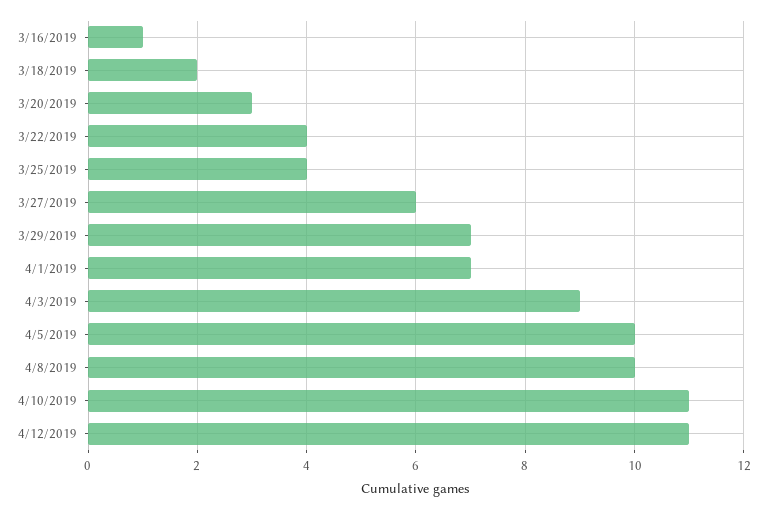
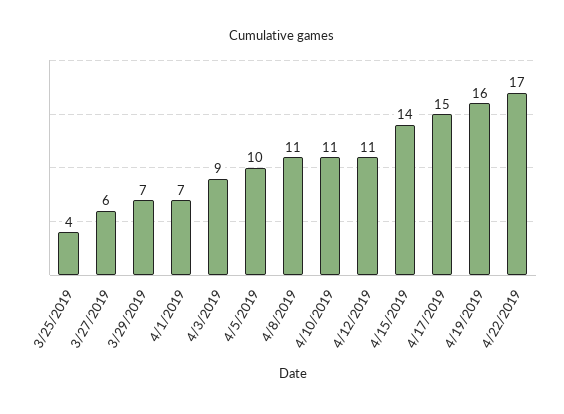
3/16/2019: 1 -> none
3/18/2019: 2 -> none
3/20/2019: 3 -> none
3/22/2019: 4 -> none
4/8/2019: 10 -> 11
4/15/2019: none -> 14
4/17/2019: none -> 15
4/19/2019: none -> 16
4/22/2019: none -> 17

